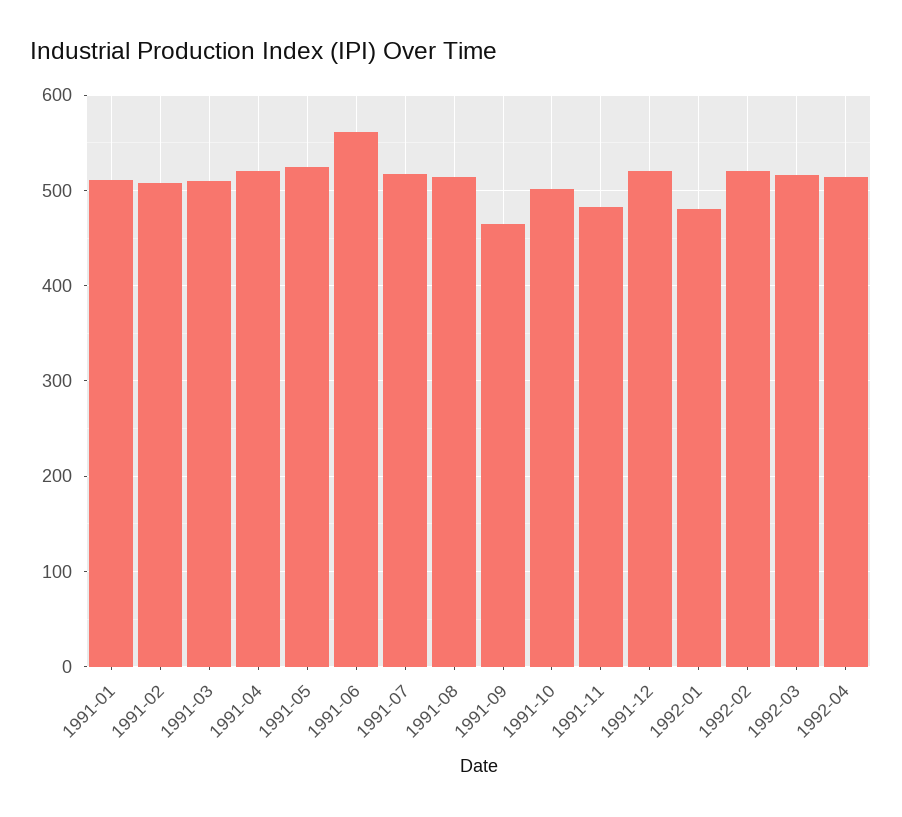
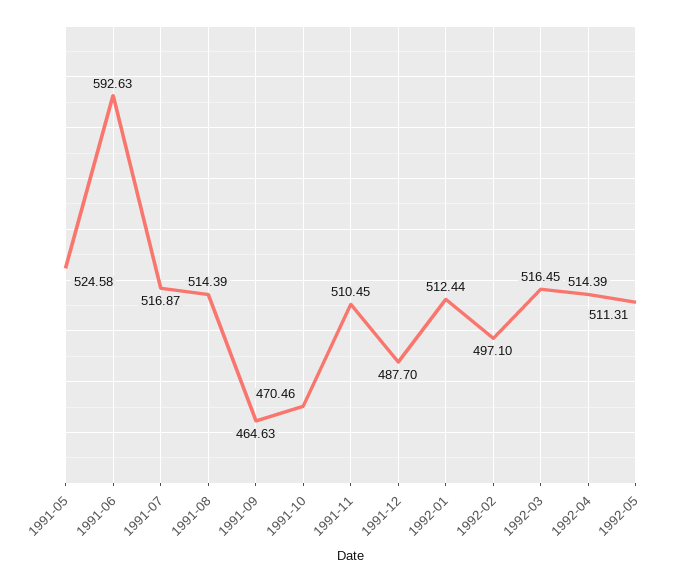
1991-01: 510 -> none
1991-02: 510 -> none
1991-03: 510 -> none
1991-04: 520 -> none
1991-06: 560 -> 592.63
1991-10: 500 -> 470.46
1991-11: 480 -> 510.45
1991-12: 520 -> 487.7
1992-01: 480 -> 512.44
1992-02: 520 -> 497.1
1992-05: none -> 511.31

